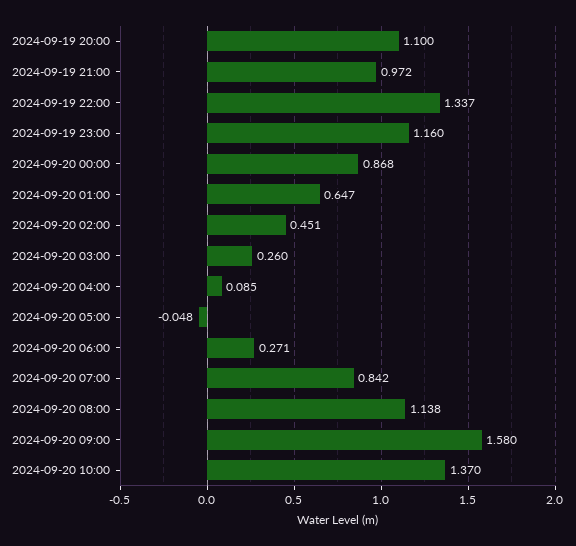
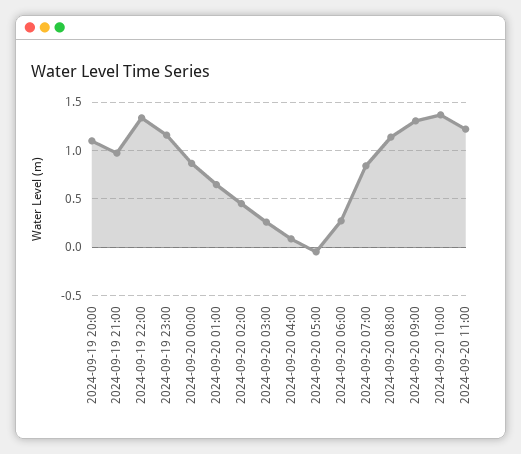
2024-09-20 09:00: 1.58 -> 1.3
2024-09-20 11:00: none -> 1.2

